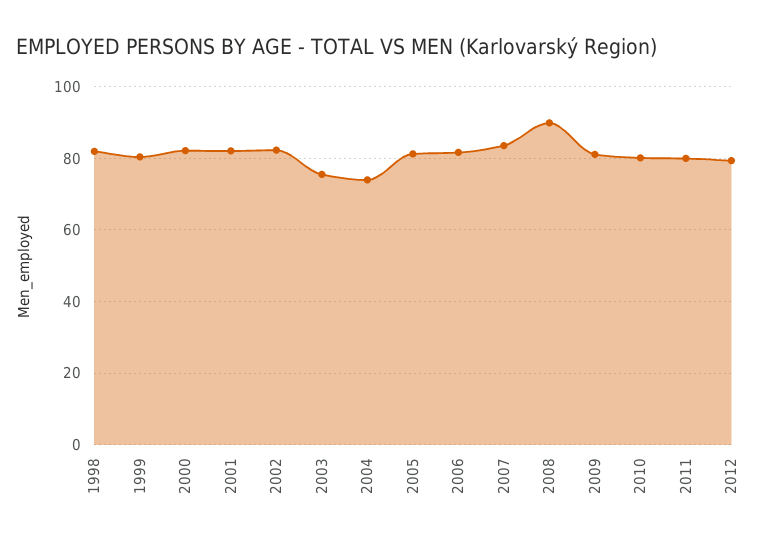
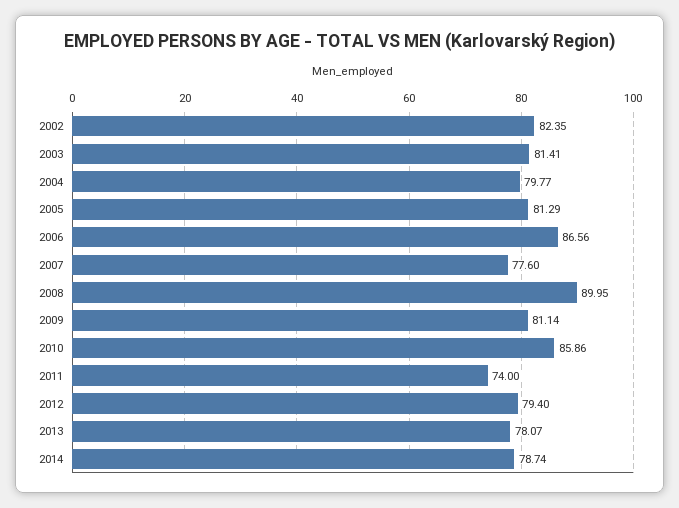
1998: 82 -> none
1999: 80 -> none
2000: 82 -> none
2001: 82 -> none
2003: 76 -> 81.41
2004: 74 -> 79.77
2006: 82 -> 86.56
2007: 84 -> 77.6
2010: 80 -> 85.86
2011: 80 -> 74
2013: none -> 78.07
2014: none -> 78.74

